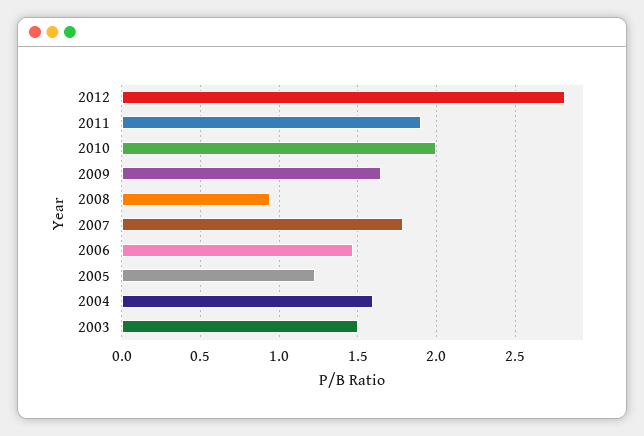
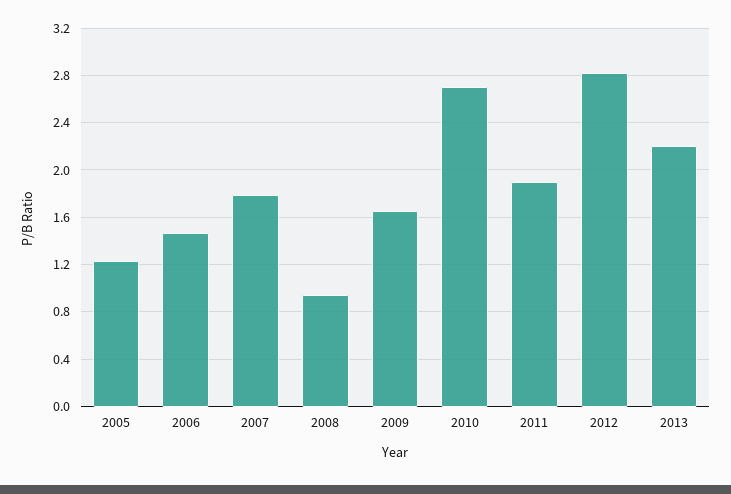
2010: 2 -> 2.7
2004: 1.6 -> none
2003: 1.5 -> none
2013: none -> 2.2

